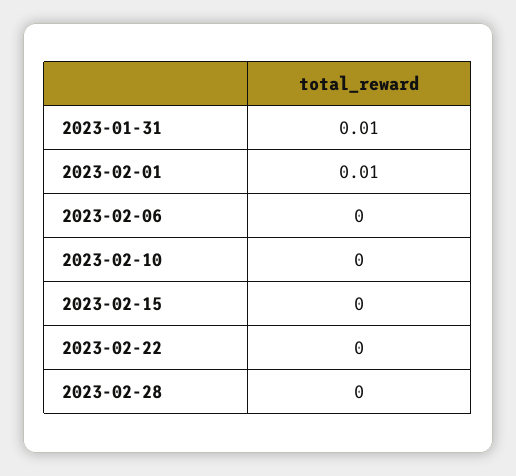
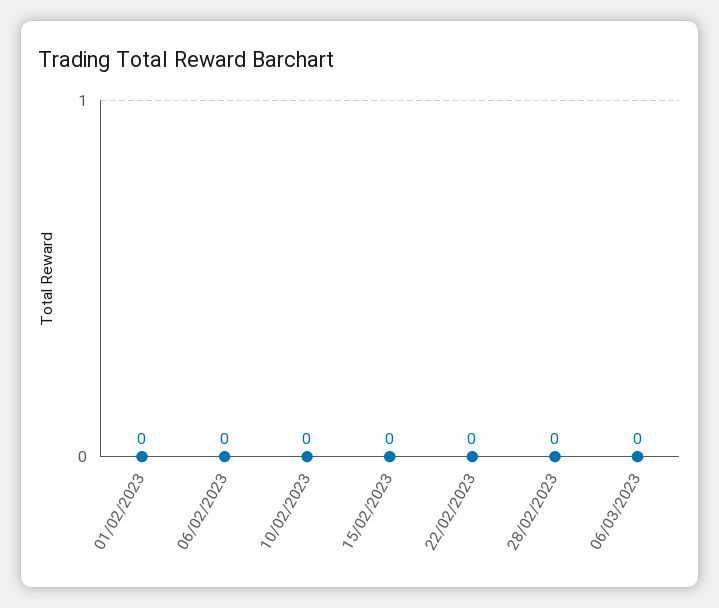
2023-01-31: 0.01 -> none
2023-02-01: 0.01 -> 0
06/03/2023: none -> 0

